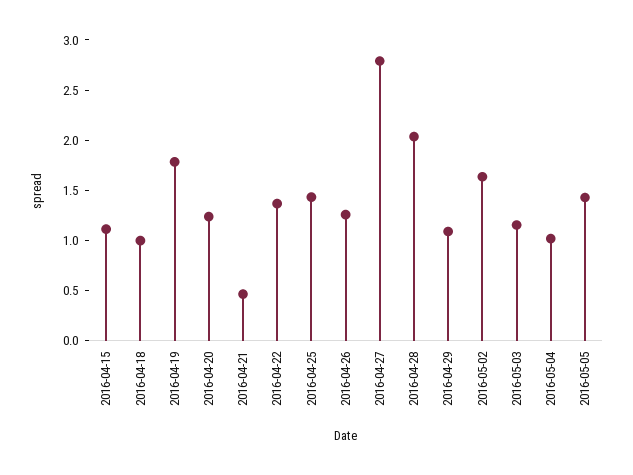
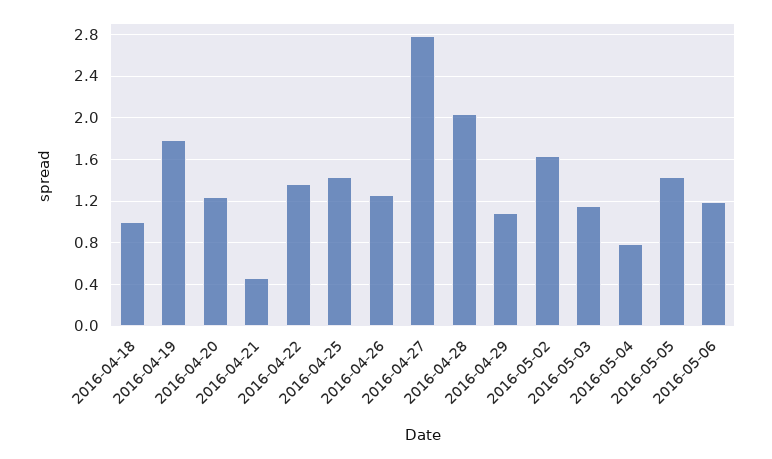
2016-04-15: 1.1 -> none
2016-05-04: 1 -> 0.8
2016-05-06: none -> 1.2

